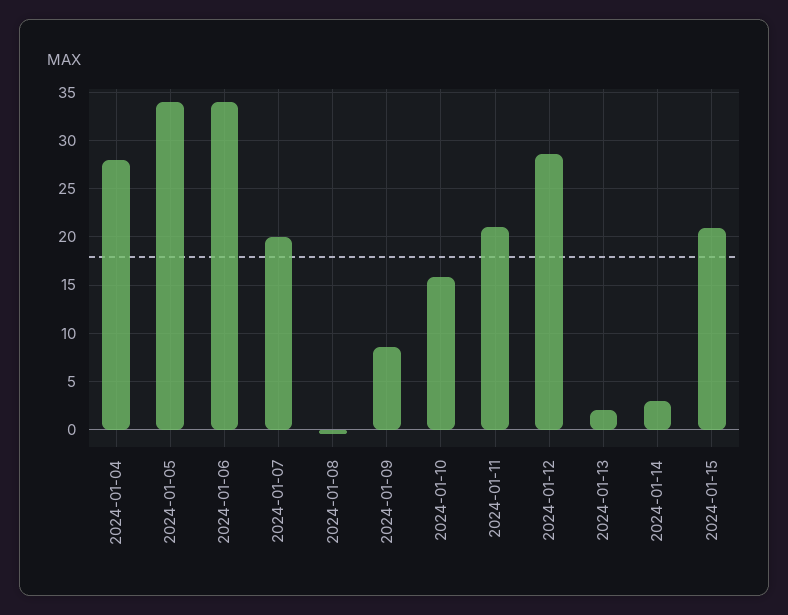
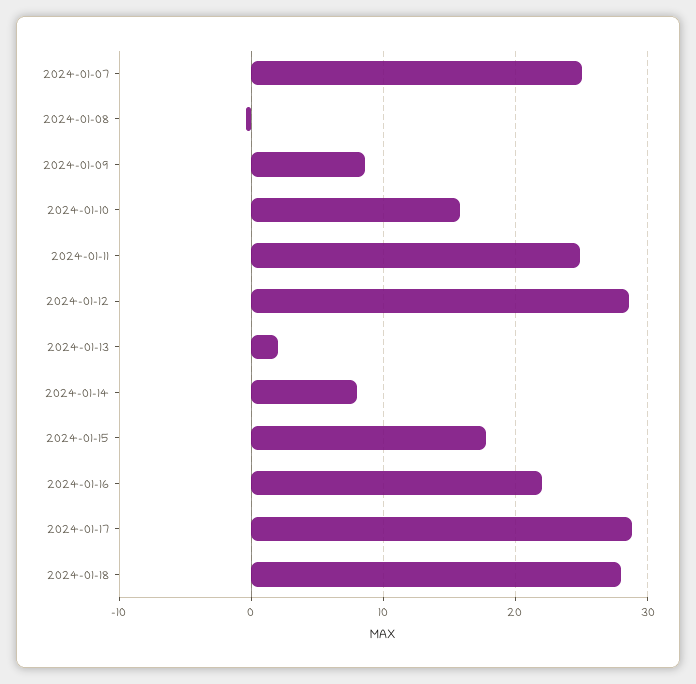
2024-01-04: 28 -> none
2024-01-05: 34 -> none
2024-01-06: 34 -> none
2024-01-07: 20 -> 25
2024-01-11: 21 -> 25
2024-01-14: 3 -> 8
2024-01-15: 21 -> 18
2024-01-16: none -> 22
2024-01-17: none -> 29
2024-01-18: none -> 28

